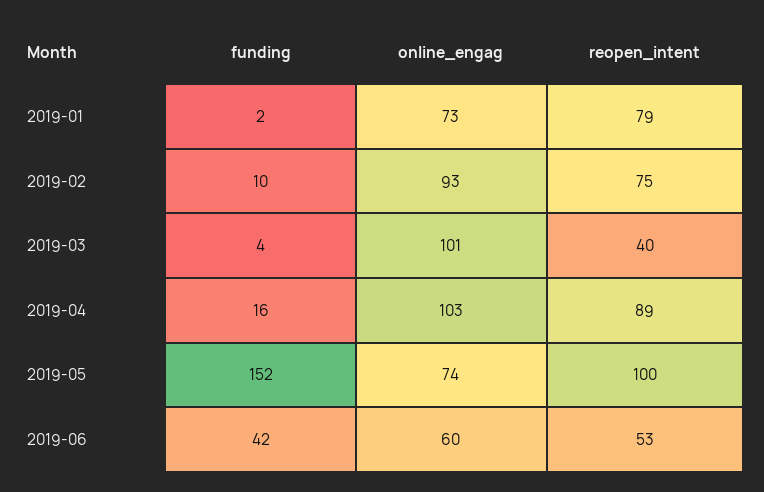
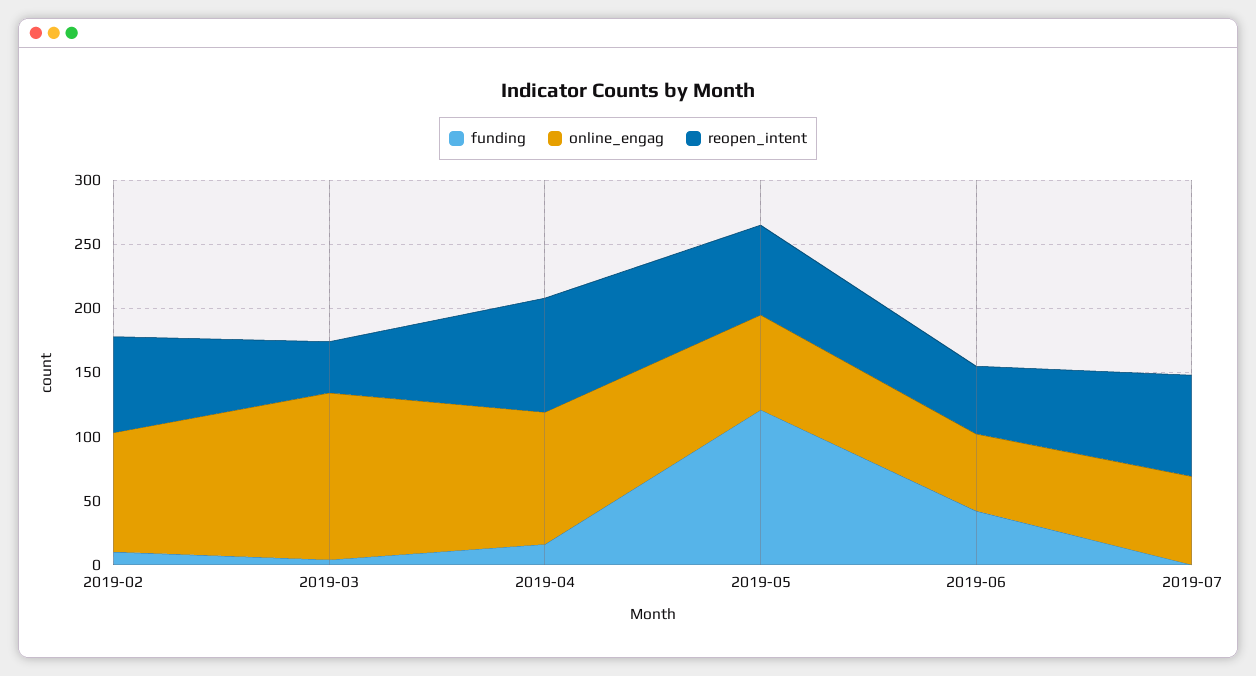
funding, 2019-01: 2 -> none
online_engag, 2019-01: 73 -> none
reopen_intent, 2019-01: 79 -> none
online_engag, 2019-03: 101 -> 130
funding, 2019-05: 152 -> 120
reopen_intent, 2019-05: 100 -> 70
funding, 2019-07: none -> 0
online_engag, 2019-07: none -> 70
reopen_intent, 2019-07: none -> 80

